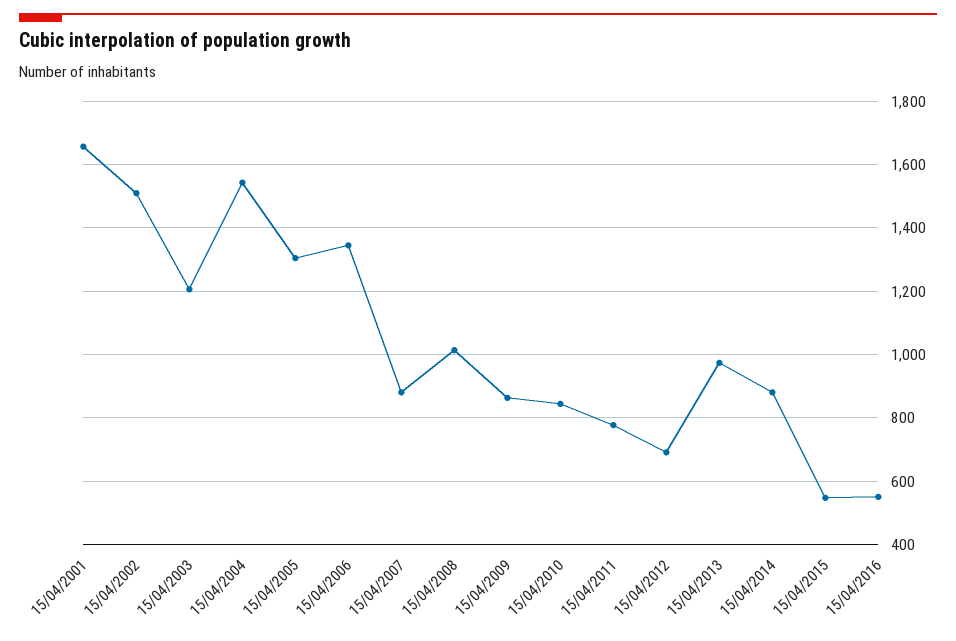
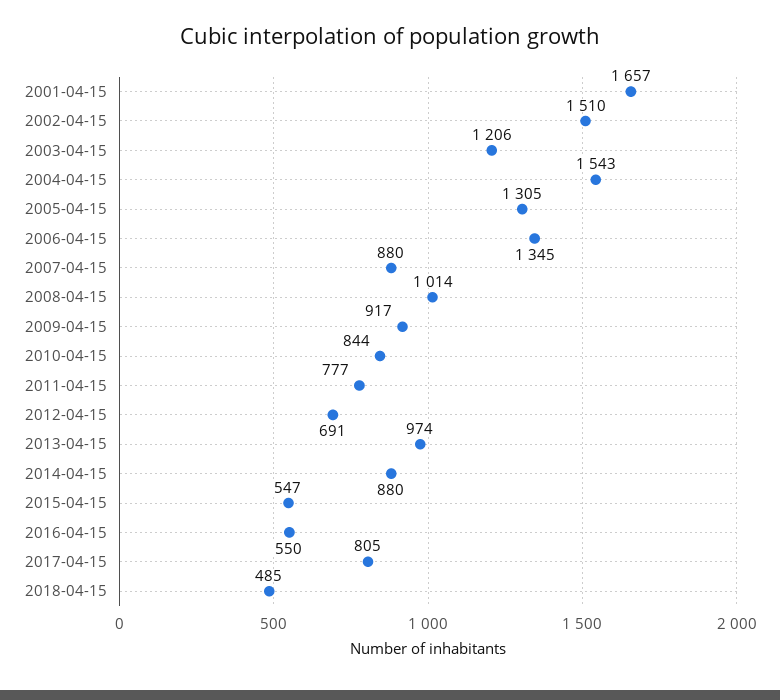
15/04/2009: 860 -> 917
2017-04-15: none -> 805
2018-04-15: none -> 485

